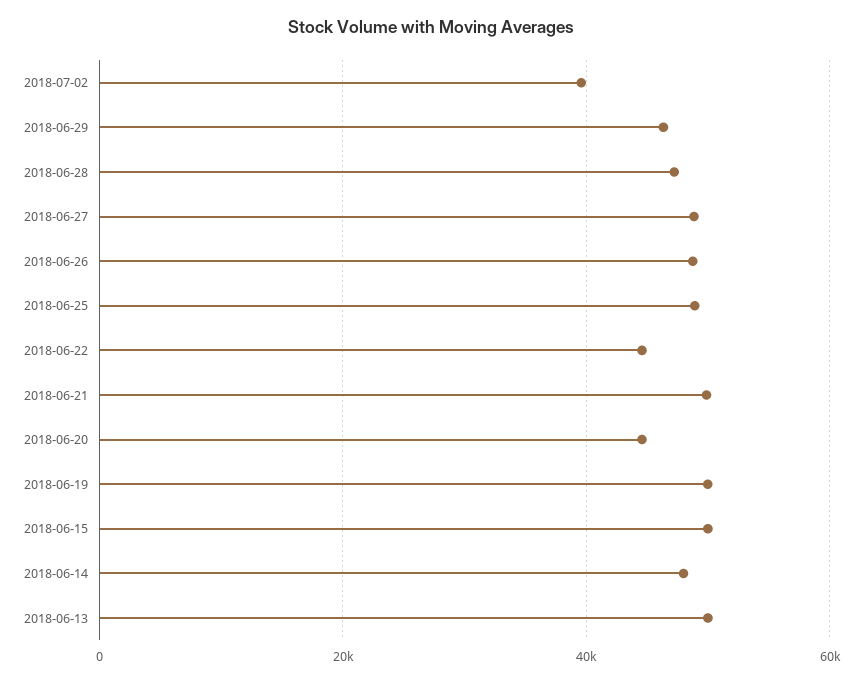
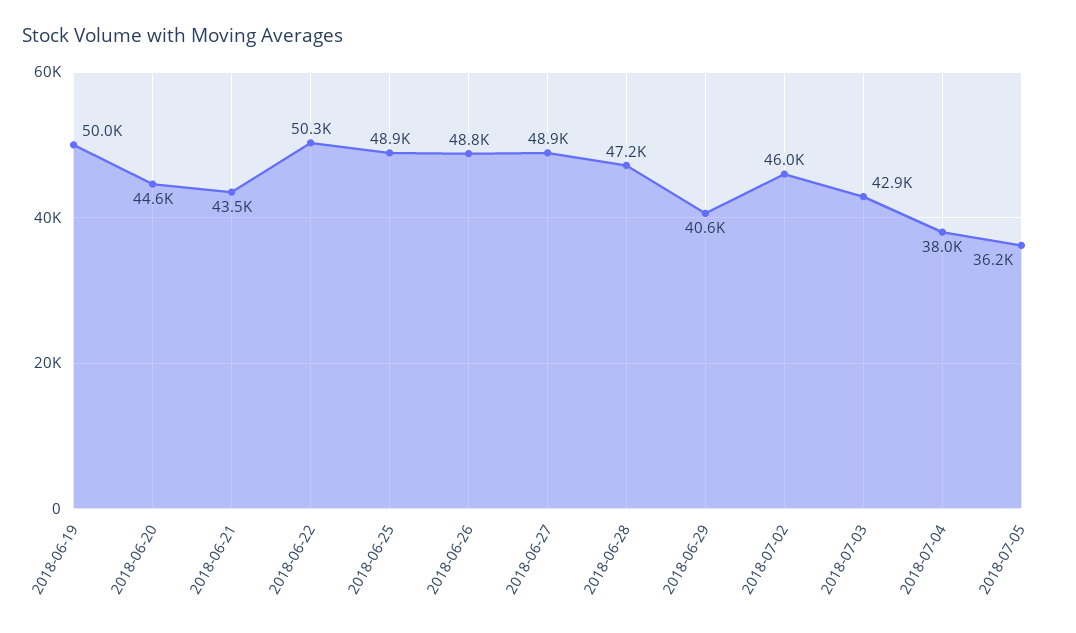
2018-07-02: 40000 -> 46000
2018-06-29: 46000 -> 40600
2018-06-22: 44000 -> 50300
2018-06-21: 50000 -> 43500
2018-06-15: 50000 -> none
2018-06-14: 48000 -> none
2018-06-13: 50000 -> none
2018-07-03: none -> 42900
2018-07-04: none -> 38000
2018-07-05: none -> 36200

